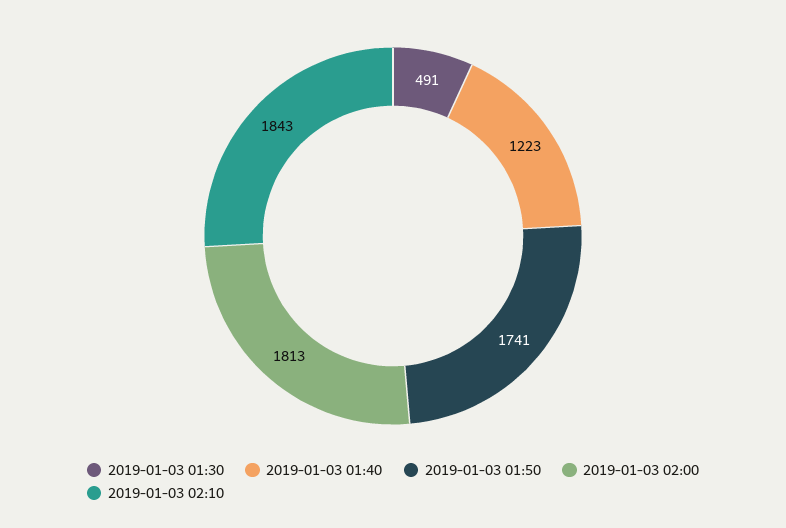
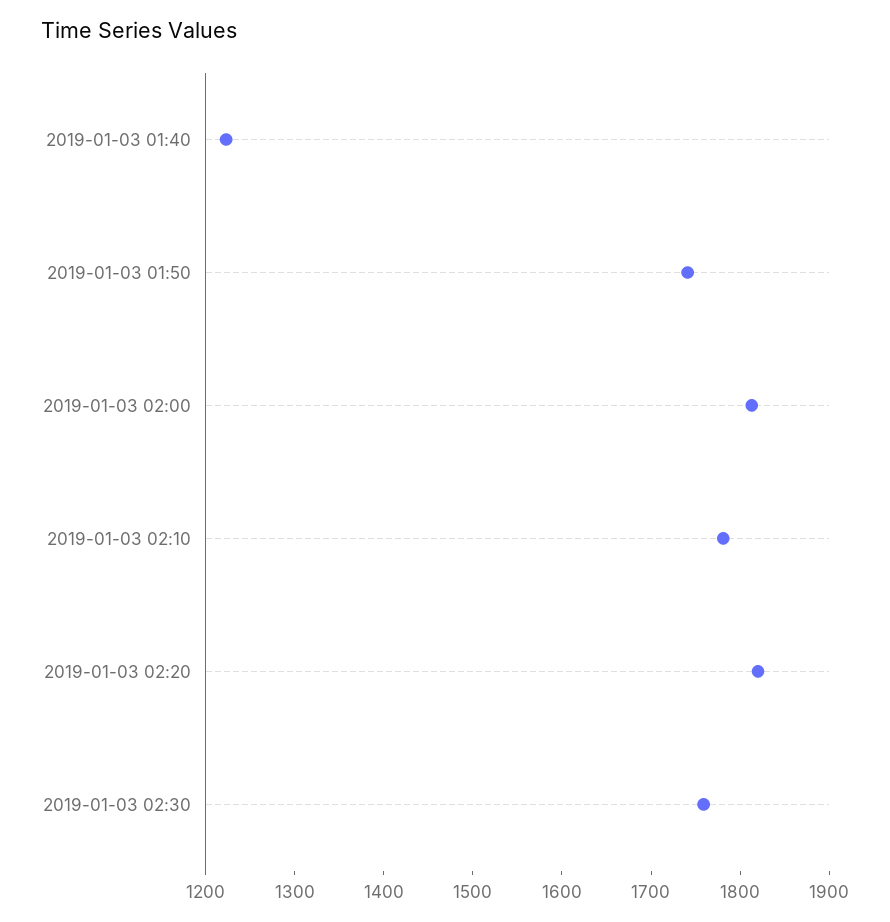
2019-01-03 01:30: 491 -> none
2019-01-03 02:10: 1843 -> 1780
2019-01-03 02:20: none -> 1820
2019-01-03 02:30: none -> 1760

